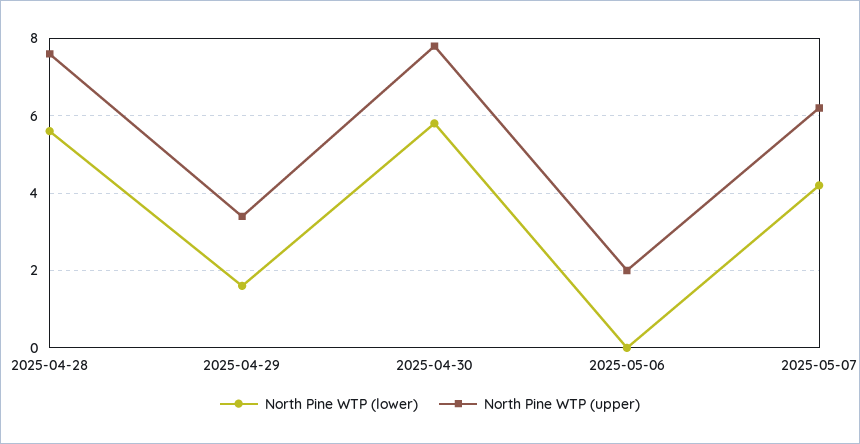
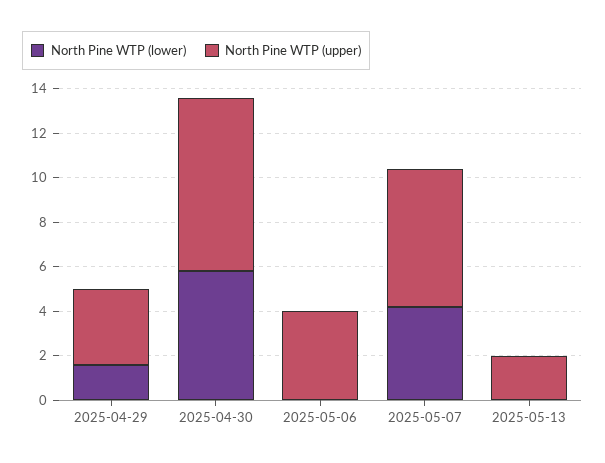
North Pine WTP (lower), 2025-04-28: 5.5 -> none
North Pine WTP (upper), 2025-04-28: 7.5 -> none
North Pine WTP (upper), 2025-05-06: 2 -> 4
North Pine WTP (lower), 2025-05-13: none -> 0
North Pine WTP (upper), 2025-05-13: none -> 2

